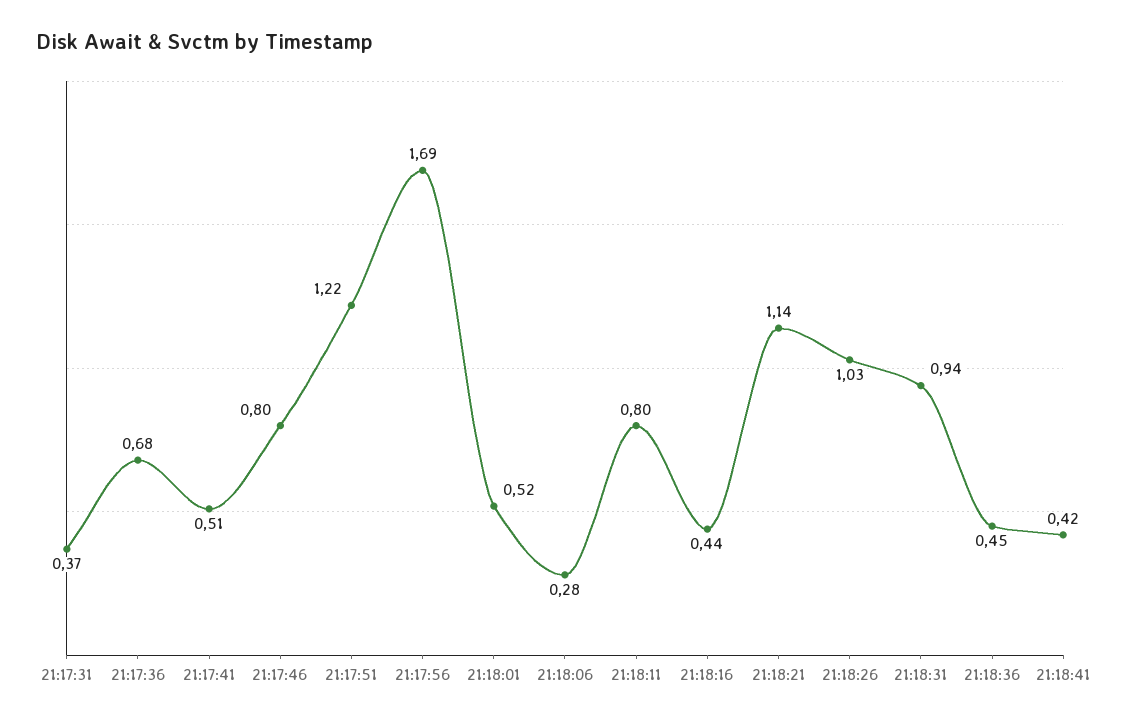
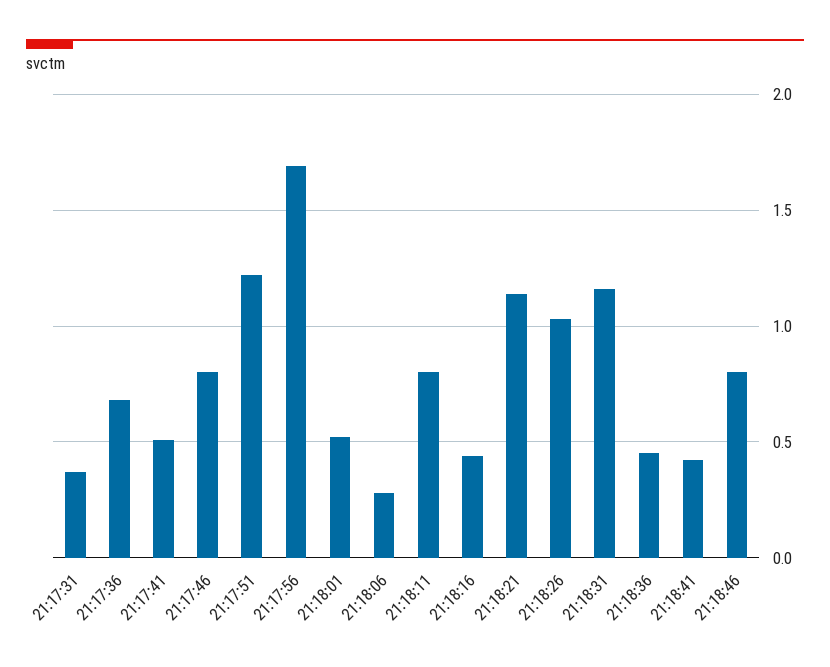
21:18:31: 0.94 -> 1.15
21:18:46: none -> 0.8

